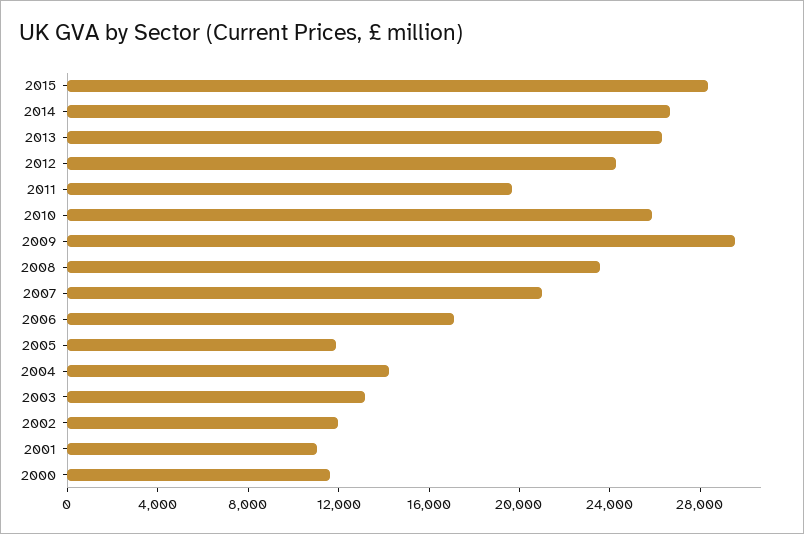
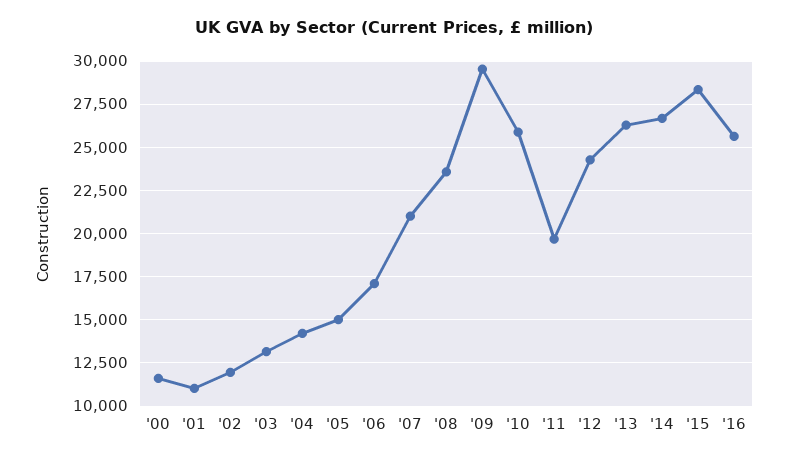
2005: 12000 -> 15000
'16: none -> 25500

